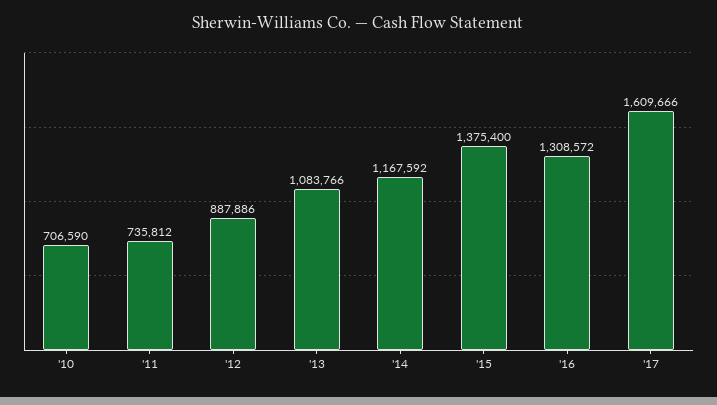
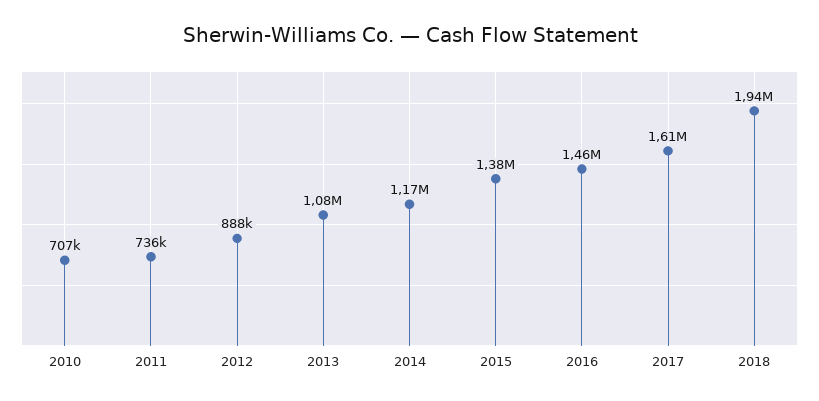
'16: 1308572 -> 1460000
2018: none -> 1940000

